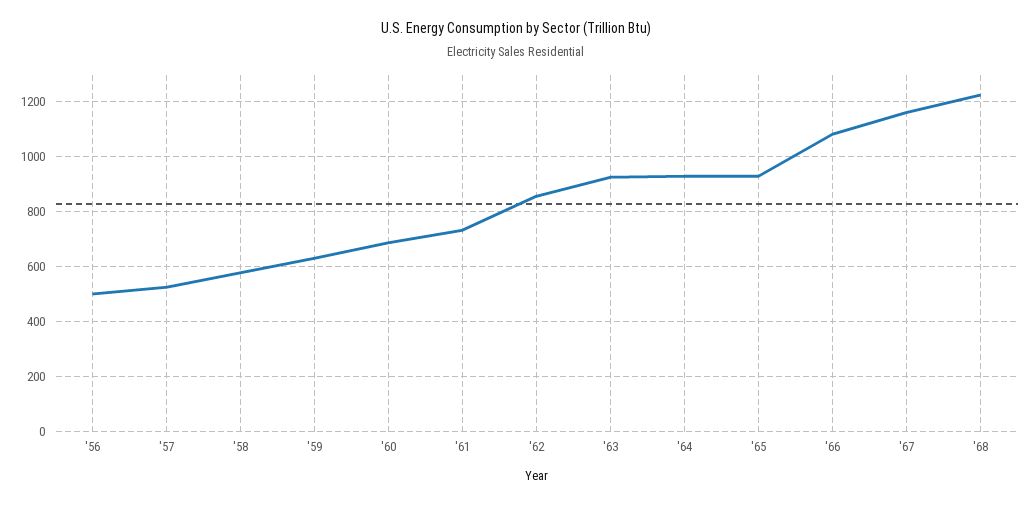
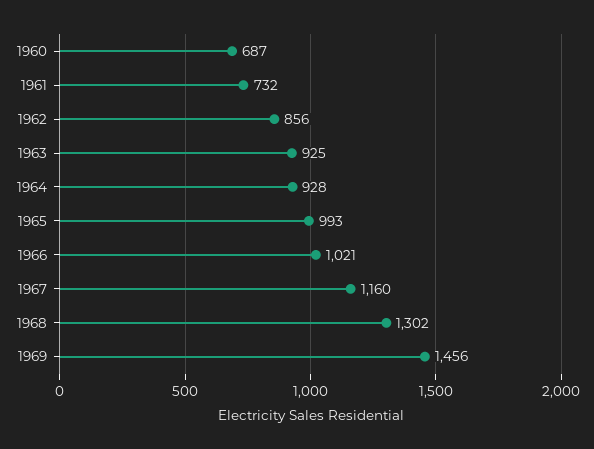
'56: 500 -> none
'57: 525 -> none
'58: 575 -> none
'59: 625 -> none
'65: 925 -> 993
'66: 1075 -> 1021
'68: 1225 -> 1302
1969: none -> 1456

